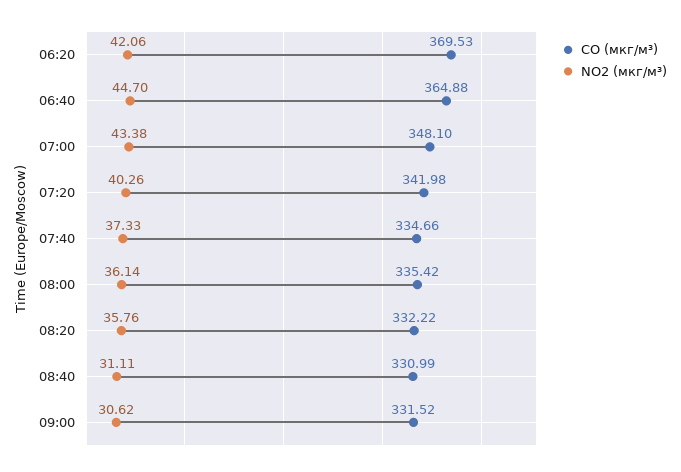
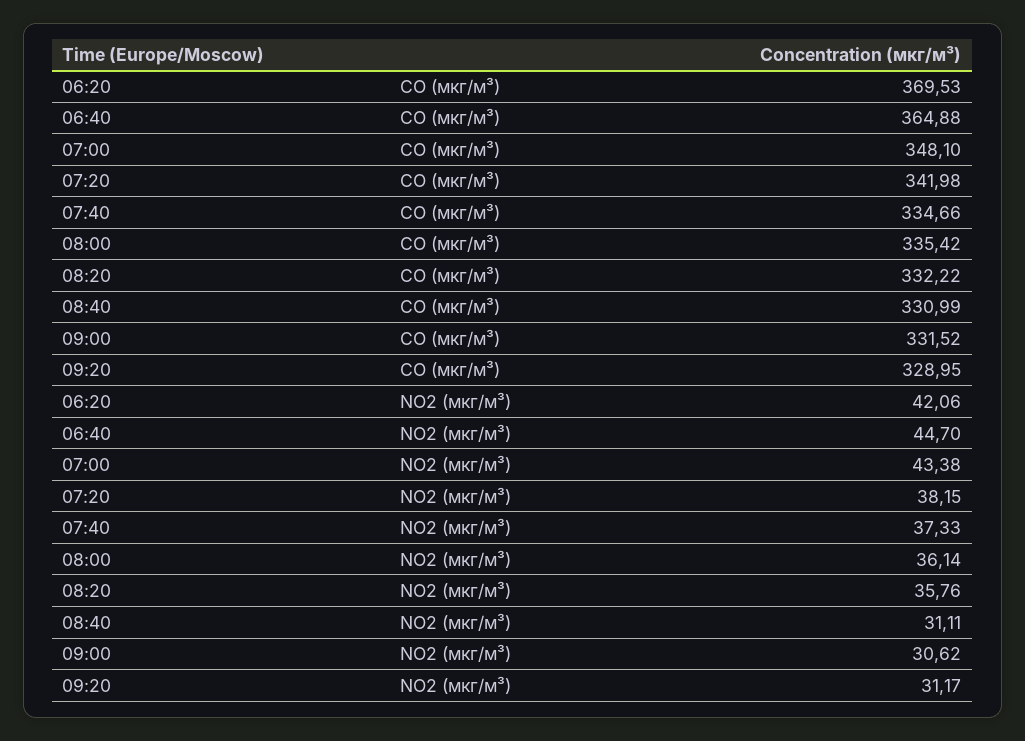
NO2 (мкг/м³), 07:20: 40.26 -> 38.15
CO (мкг/м³), 09:20: none -> 328.95
NO2 (мкг/м³), 09:20: none -> 31.17

